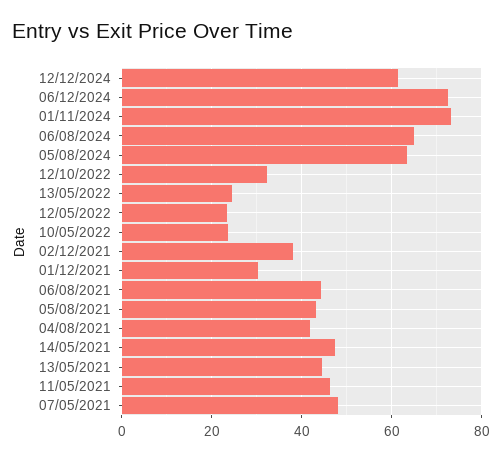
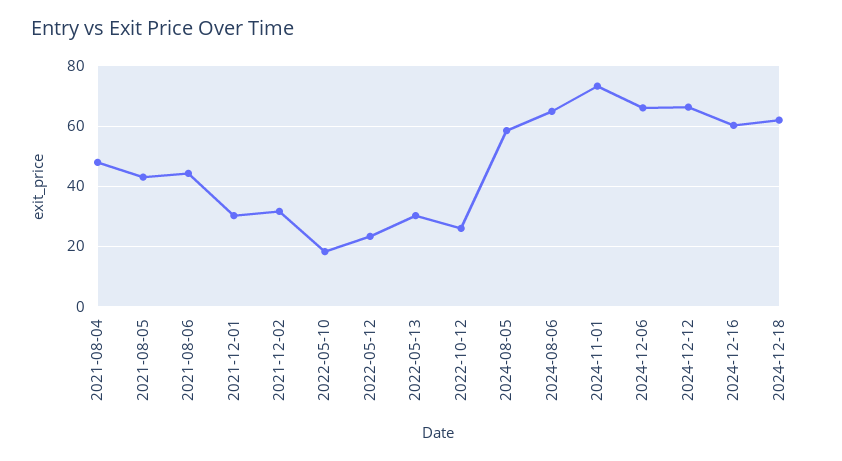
12/12/2024: 62 -> 66
06/12/2024: 72 -> 66
05/08/2024: 64 -> 58
12/10/2022: 32 -> 26
13/05/2022: 24 -> 30
10/05/2022: 24 -> 18
02/12/2021: 38 -> 32
04/08/2021: 42 -> 48
14/05/2021: 48 -> none
13/05/2021: 44 -> none
11/05/2021: 46 -> none
07/05/2021: 48 -> none
2024-12-16: none -> 60
2024-12-18: none -> 62

